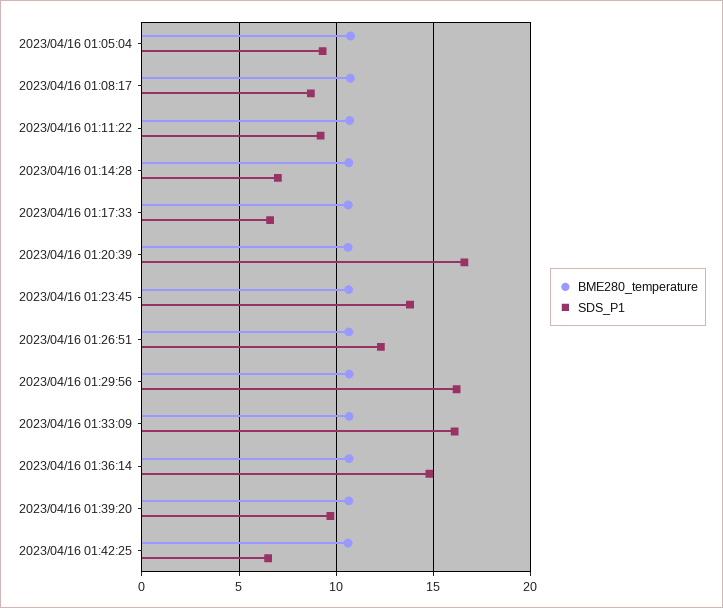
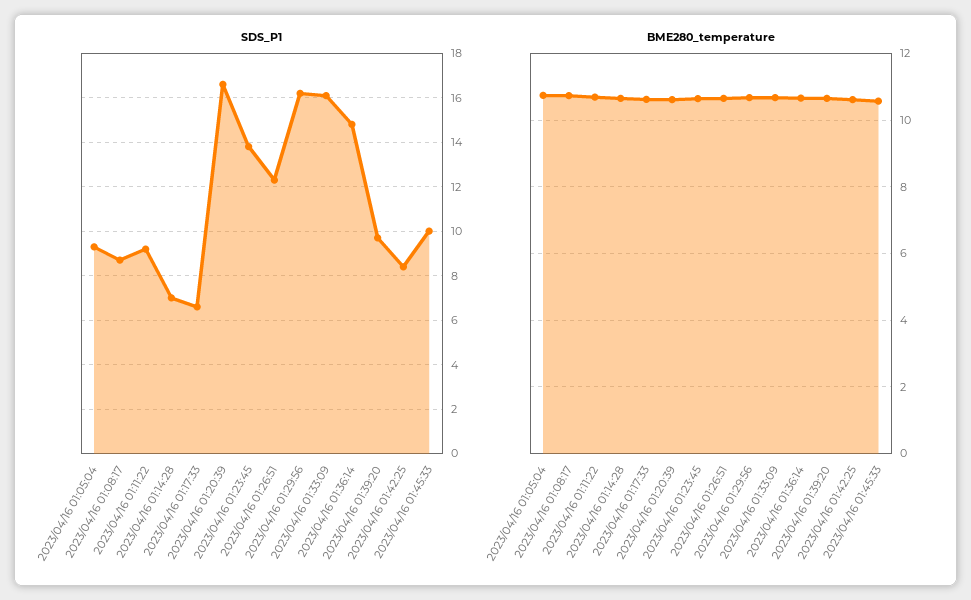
SDS_P1, 2023/04/16 01:42:25: 6.5 -> 8.5
SDS_P1, 2023/04/16 01:45:33: none -> 10
BME280_temperature, 2023/04/16 01:45:33: none -> 10.6

